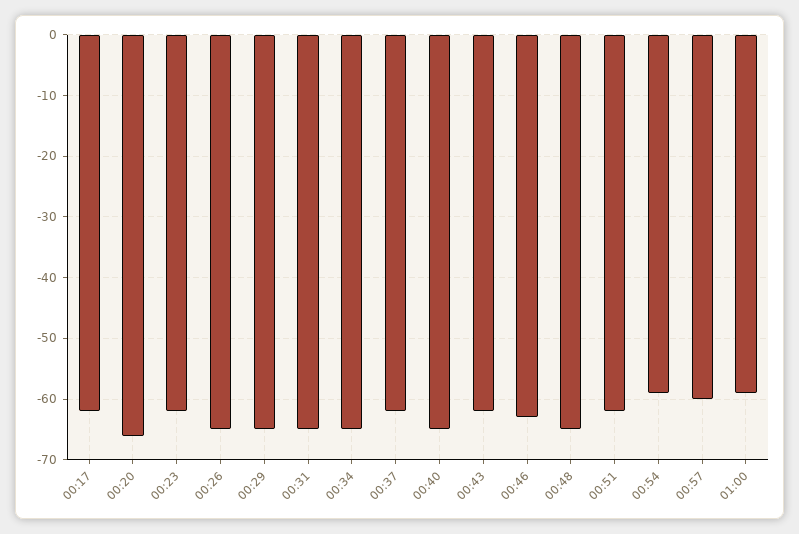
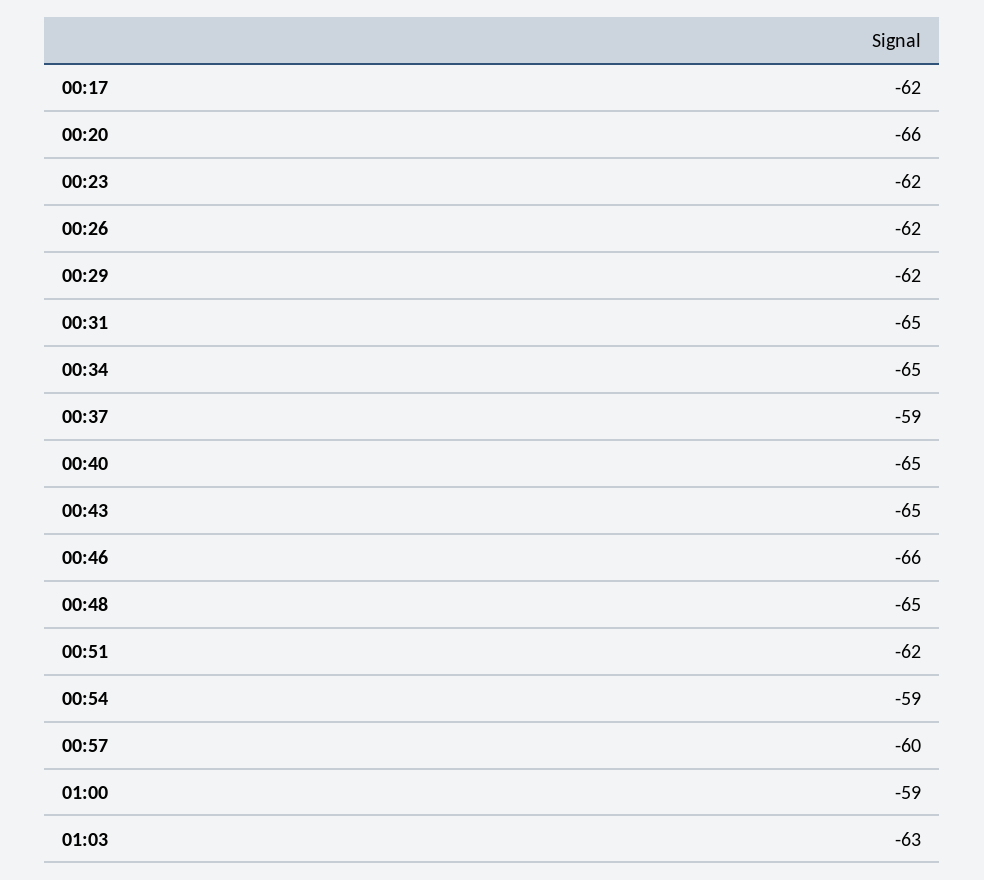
00:26: -65 -> -62
00:29: -65 -> -62
00:37: -62 -> -59
00:43: -62 -> -65
00:46: -63 -> -66
01:03: none -> -63

